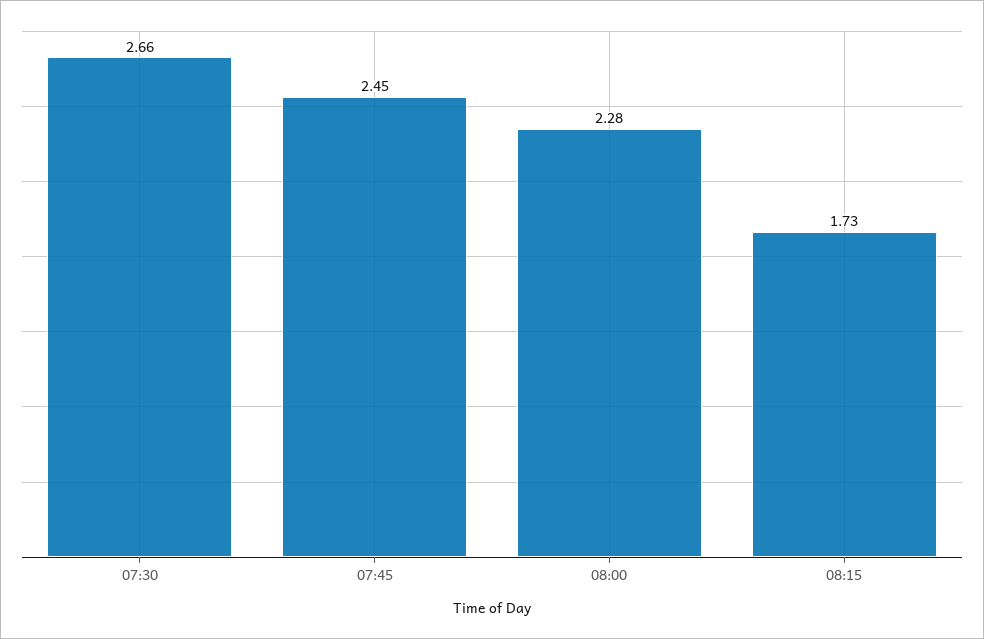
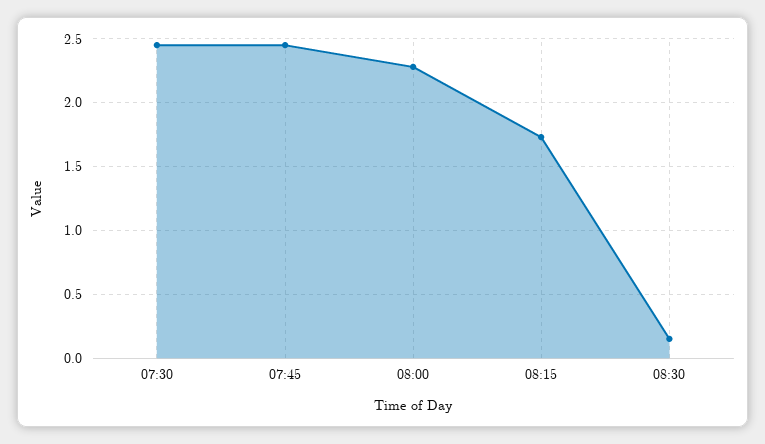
07:30: 2.66 -> 2.45
08:30: none -> 0.15

